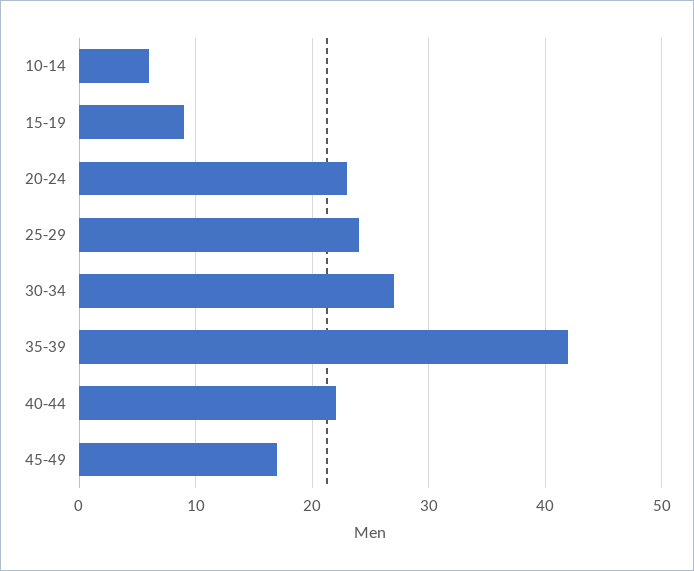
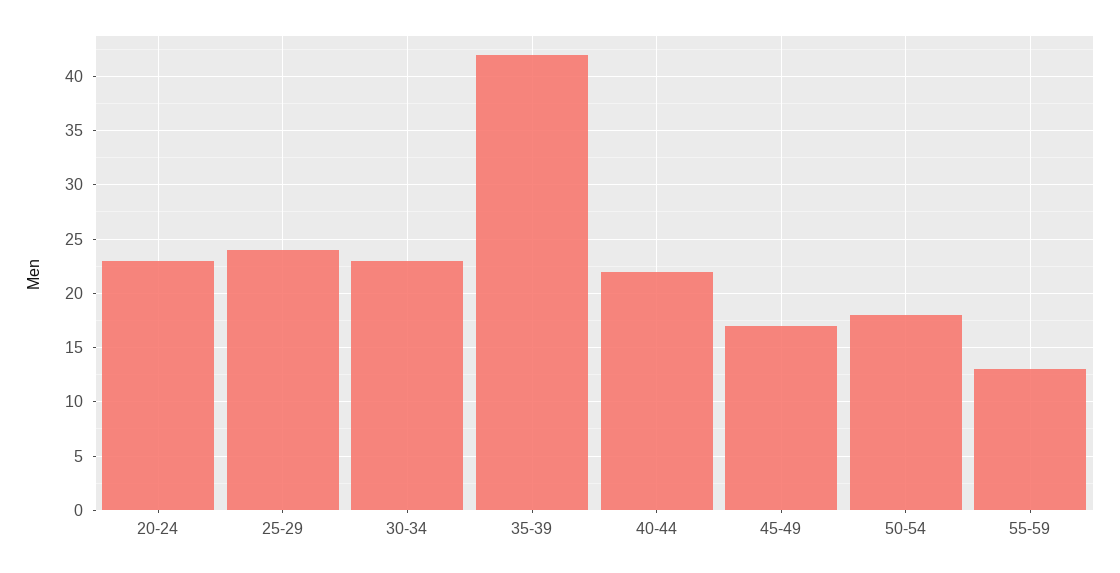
10-14: 6 -> none
15-19: 9 -> none
30-34: 27 -> 23
50-54: none -> 18
55-59: none -> 13

